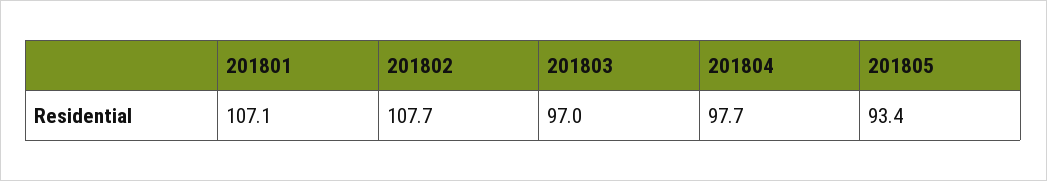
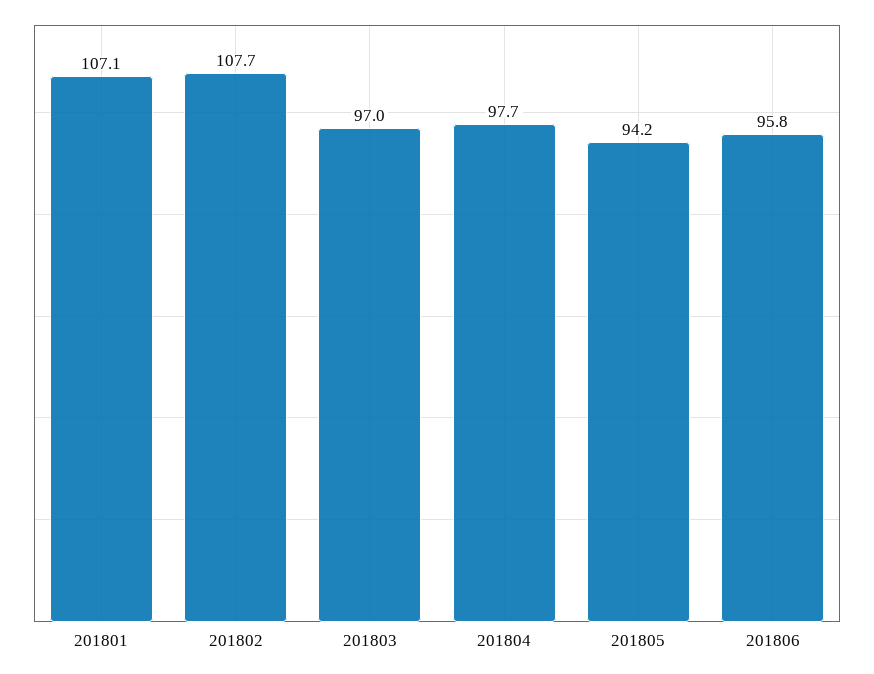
201805: 93.4 -> 94.2
201806: none -> 95.8

